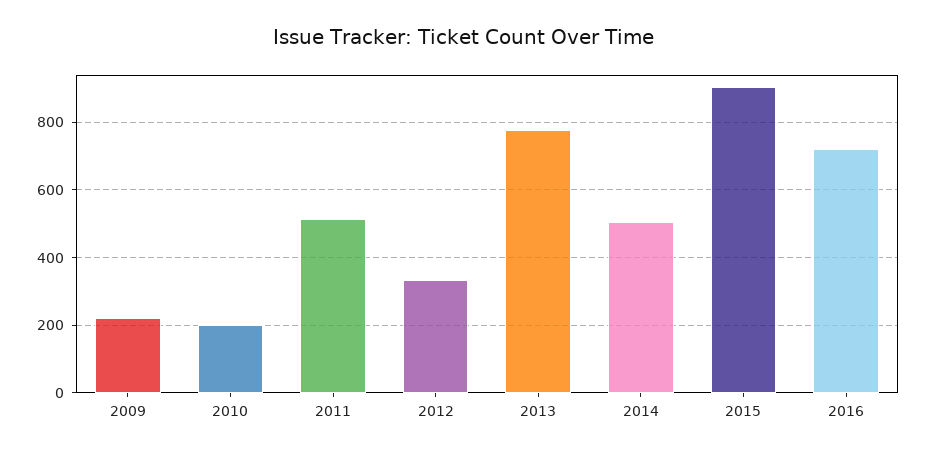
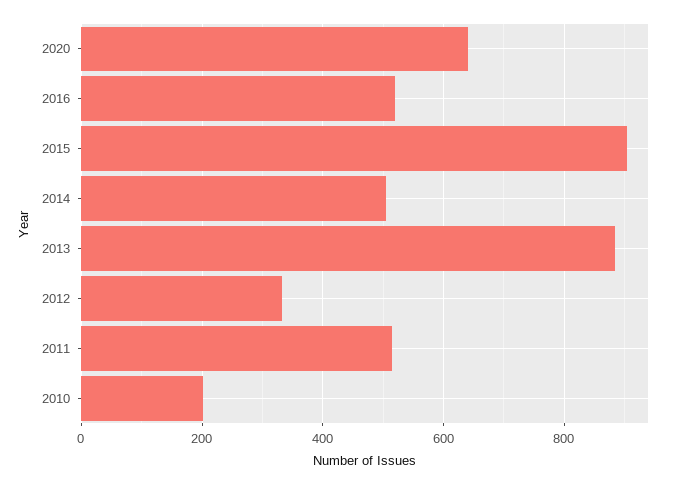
2009: 220 -> none
2013: 780 -> 880
2016: 720 -> 520
2020: none -> 640

